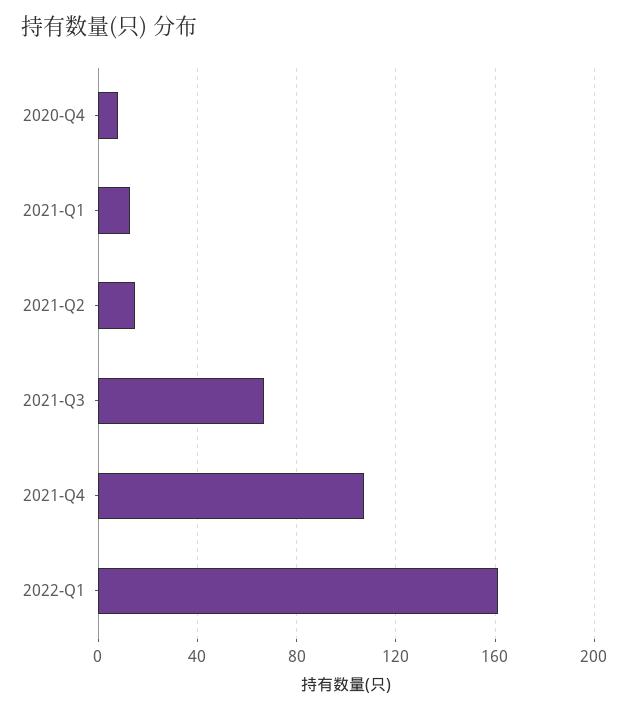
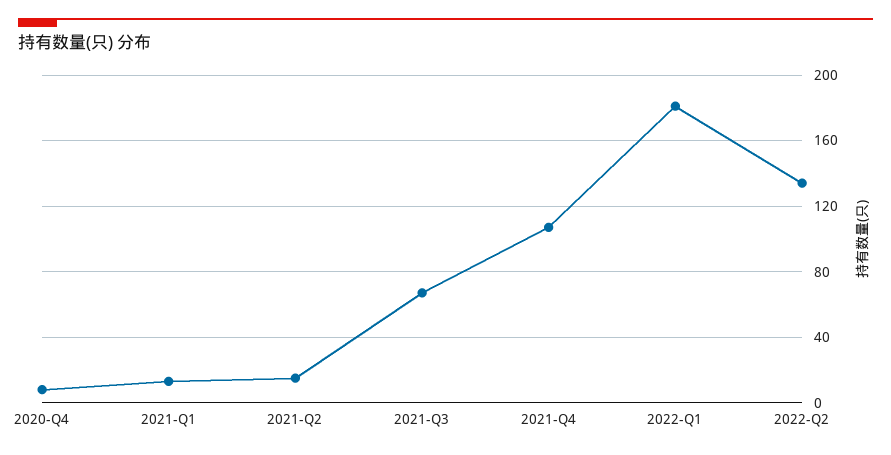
2022-Q1: 160 -> 180
2022-Q2: none -> 135

